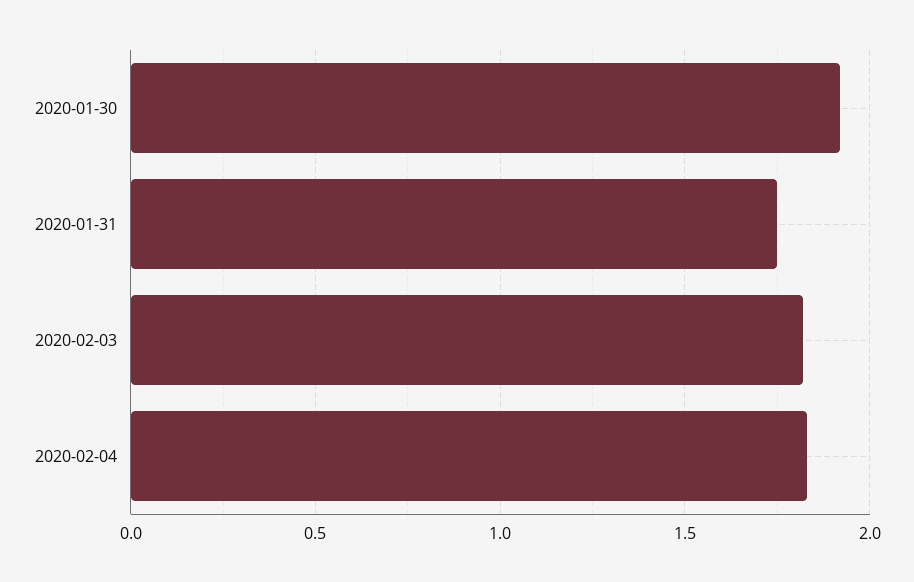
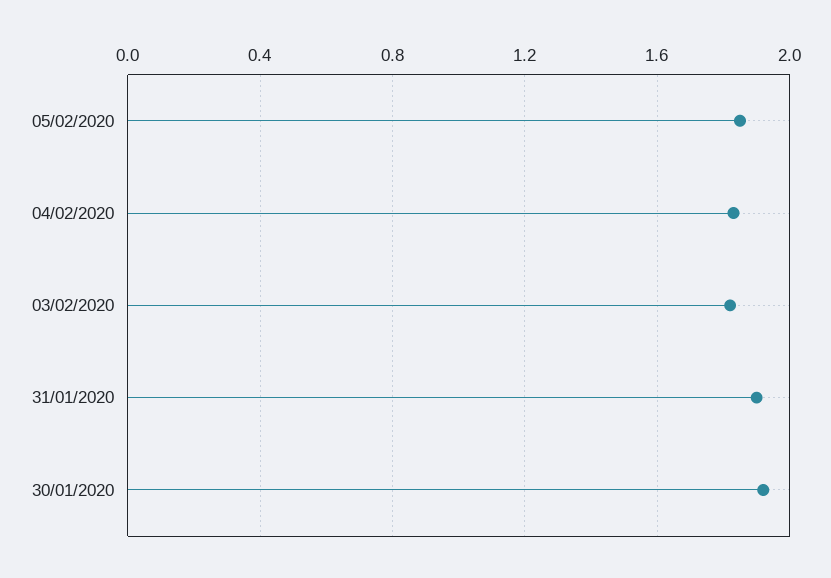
2020-01-31: 1.75 -> 1.9
05/02/2020: none -> 1.85

